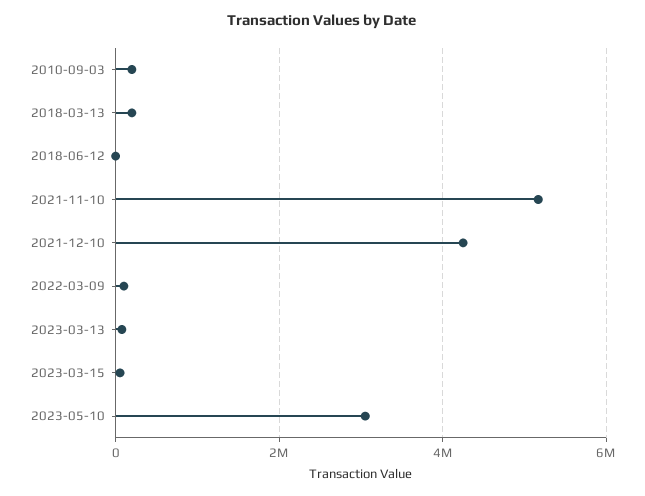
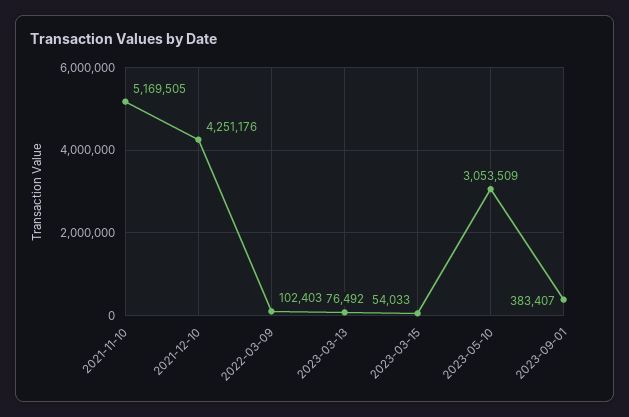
2010-09-03: 200000 -> none
2018-03-13: 200000 -> none
2018-06-12: 0 -> none
2023-09-01: none -> 383407

